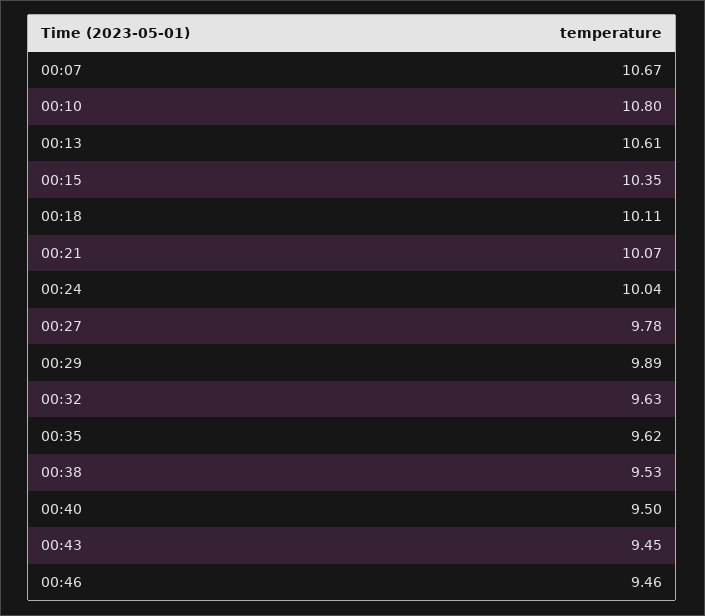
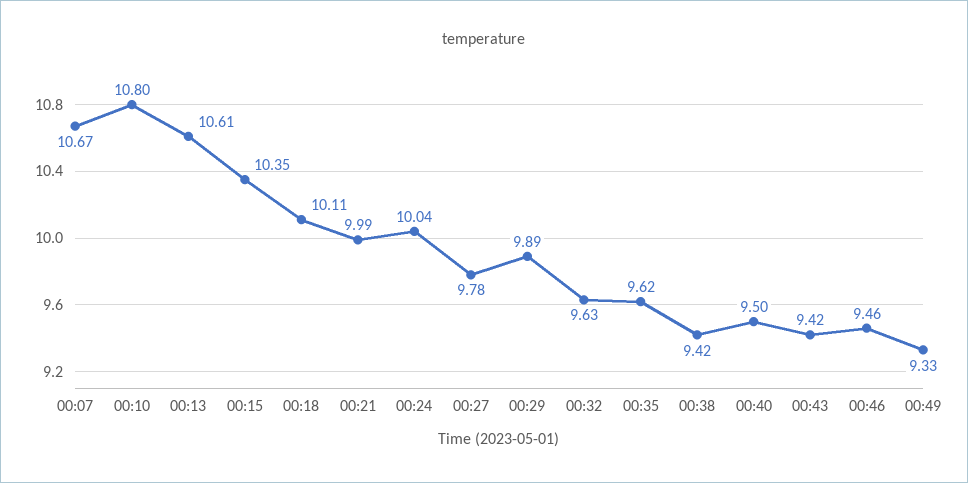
00:21: 10.07 -> 9.99
00:38: 9.53 -> 9.42
00:43: 9.45 -> 9.42
00:49: none -> 9.33

